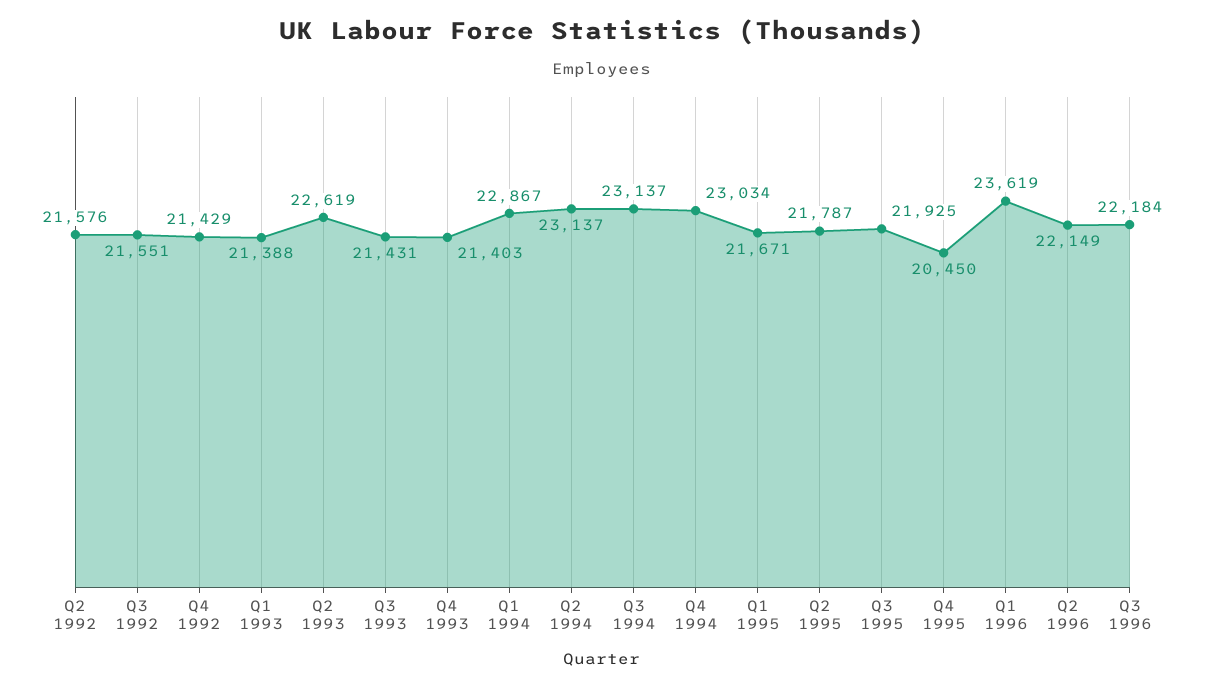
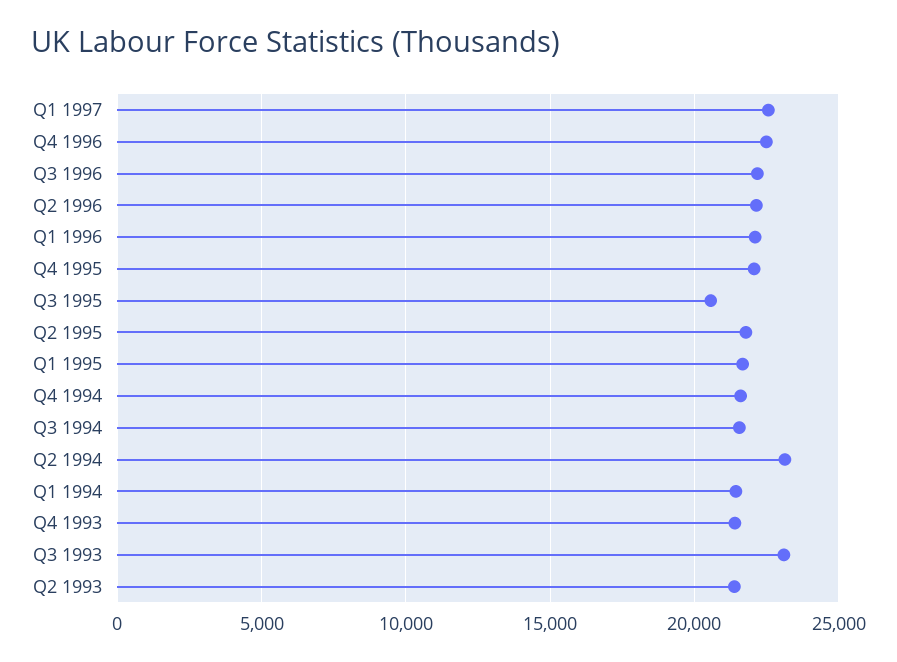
Q2 1992: 21576 -> none
Q3 1992: 21551 -> none
Q4 1992: 21429 -> none
Q1 1993: 21388 -> none
Q2 1993: 22619 -> 21500
Q3 1993: 21431 -> 23000
Q1 1994: 22867 -> 21500
Q3 1994: 23137 -> 21500
Q4 1994: 23034 -> 21500
Q3 1995: 21925 -> 20500
Q4 1995: 20450 -> 22000
Q1 1996: 23619 -> 22000
Q1 1997: none -> 22500
Q4 1996: none -> 22500

